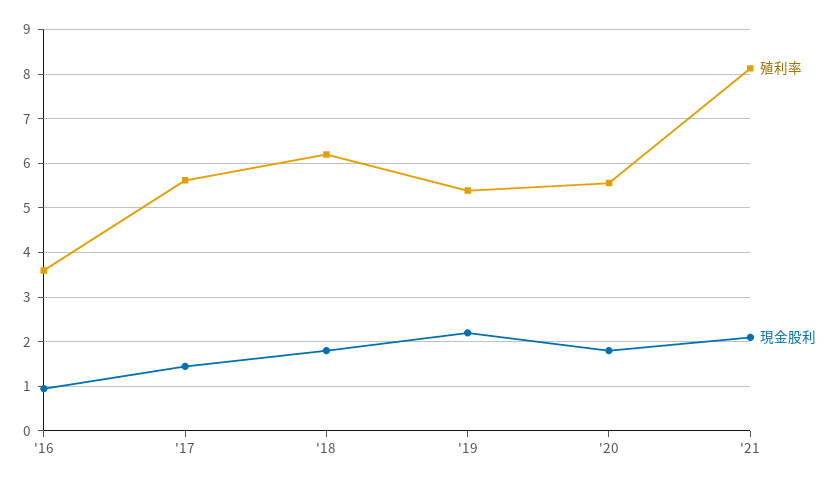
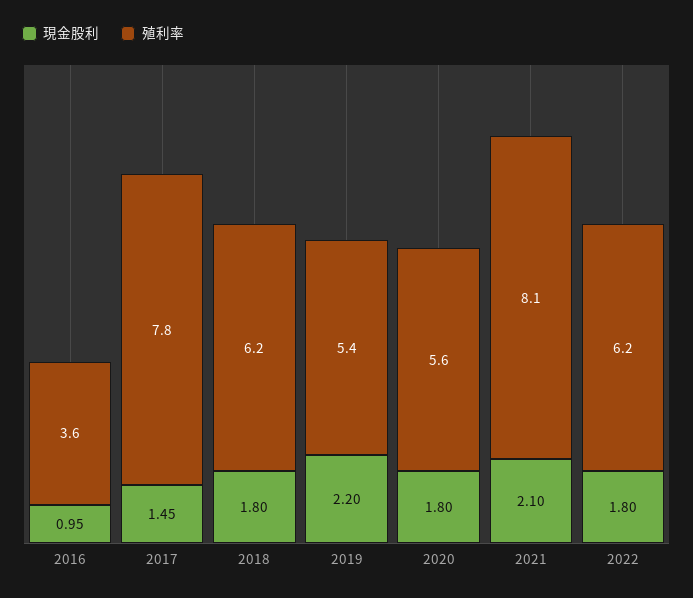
殖利率, '17: 5.6 -> 7.8
現金股利, 2022: none -> 1.8
殖利率, 2022: none -> 6.2

